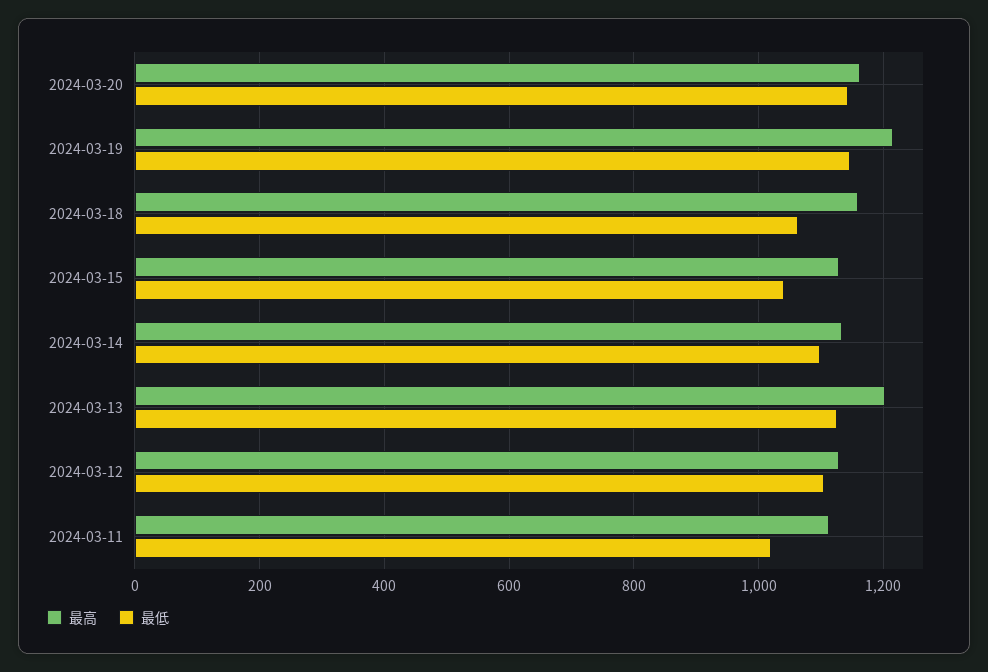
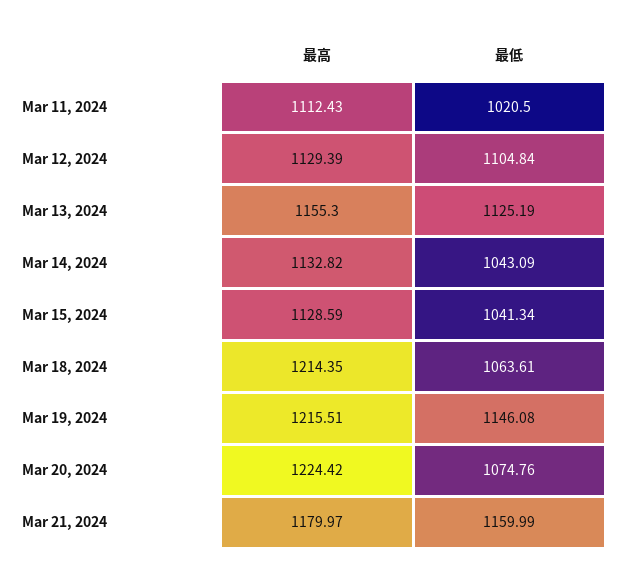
最高, 2024-03-20: 1160 -> 1224.42
最低, 2024-03-20: 1140 -> 1074.76
最高, 2024-03-18: 1160 -> 1214.35
最低, 2024-03-14: 1100 -> 1043.09
最高, 2024-03-13: 1200 -> 1155.3
最高, Mar 21, 2024: none -> 1179.97
最低, Mar 21, 2024: none -> 1159.99

